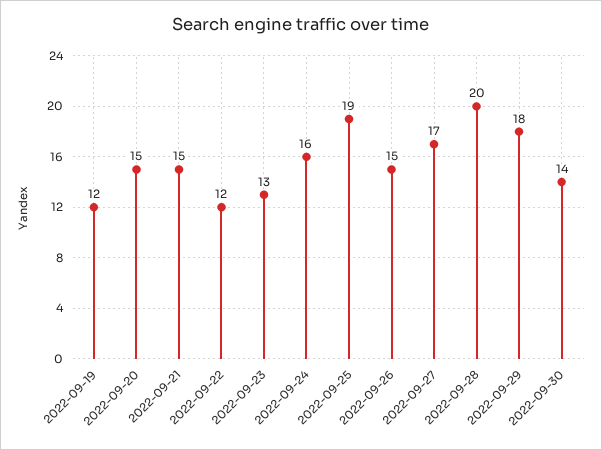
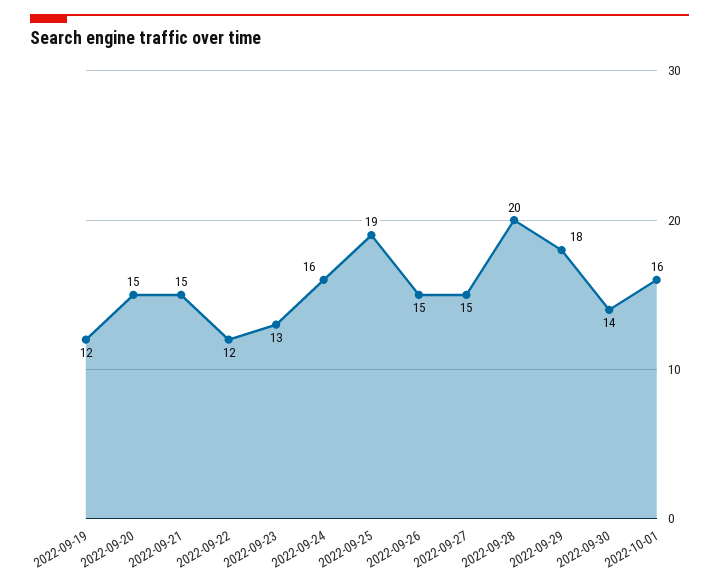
2022-09-27: 17 -> 15
2022-10-01: none -> 16

